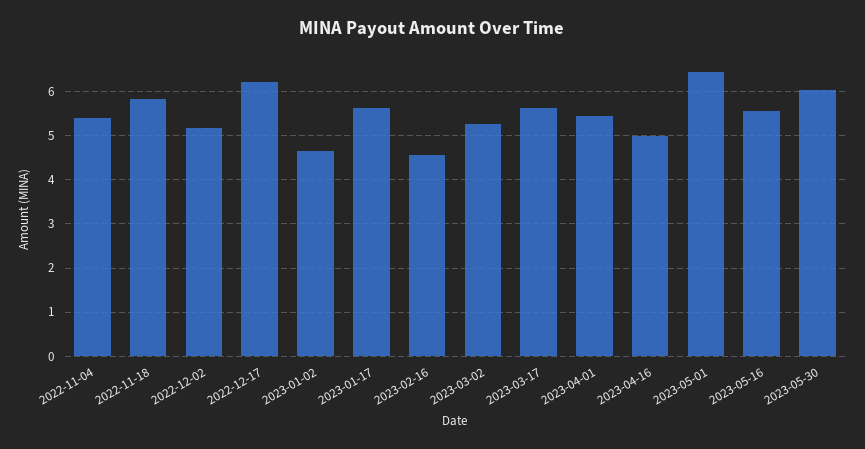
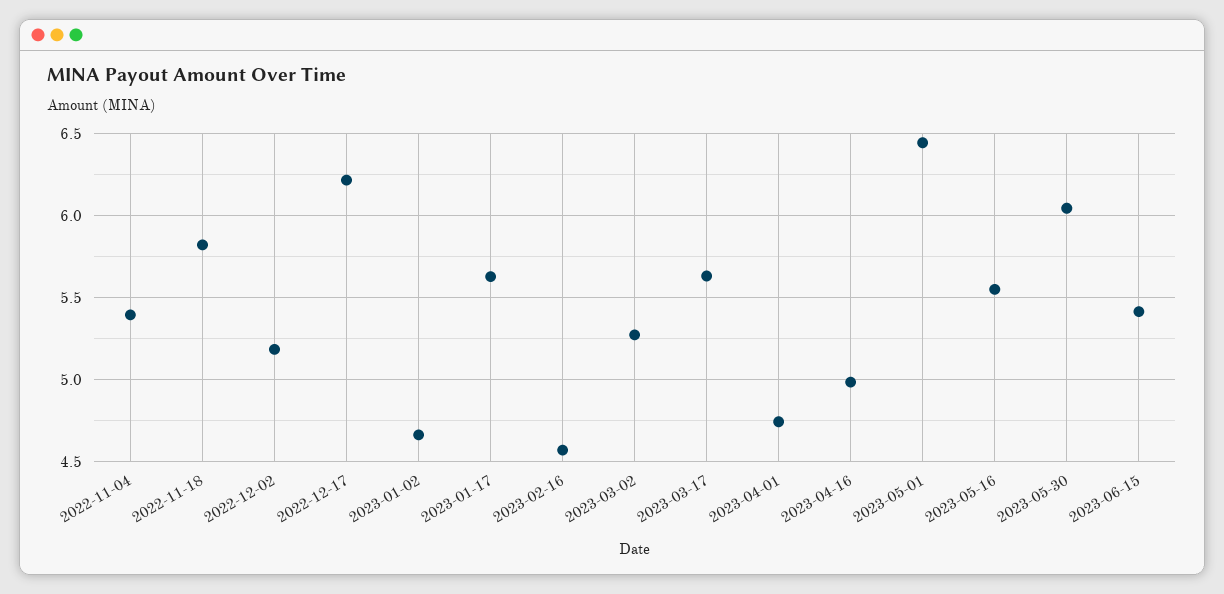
2023-04-01: 5.4 -> 4.75
2023-06-15: none -> 5.4

